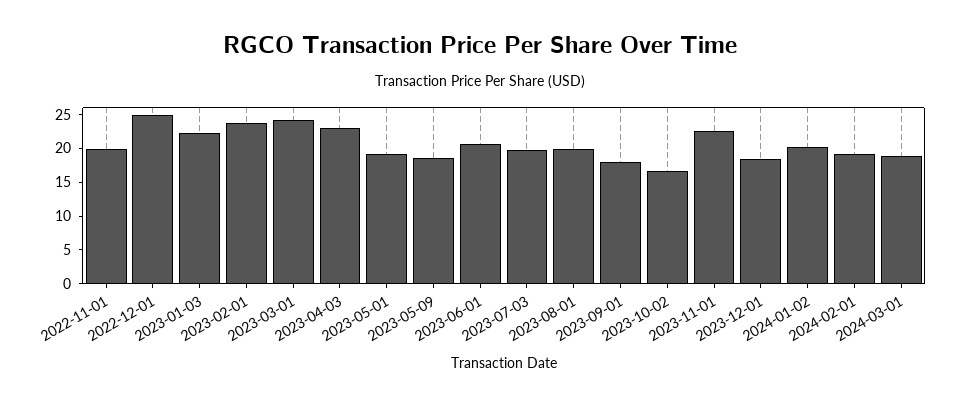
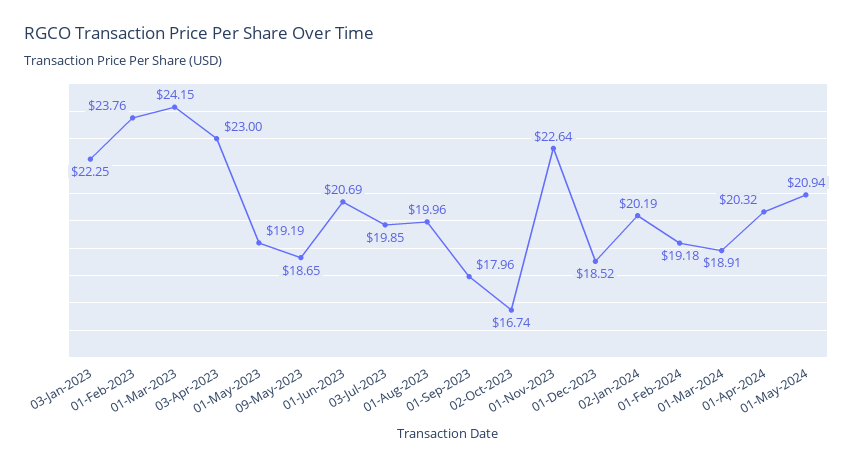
2022-11-01: 20 -> none
2022-12-01: 25 -> none
01-Apr-2024: none -> 20.32
01-May-2024: none -> 20.94

